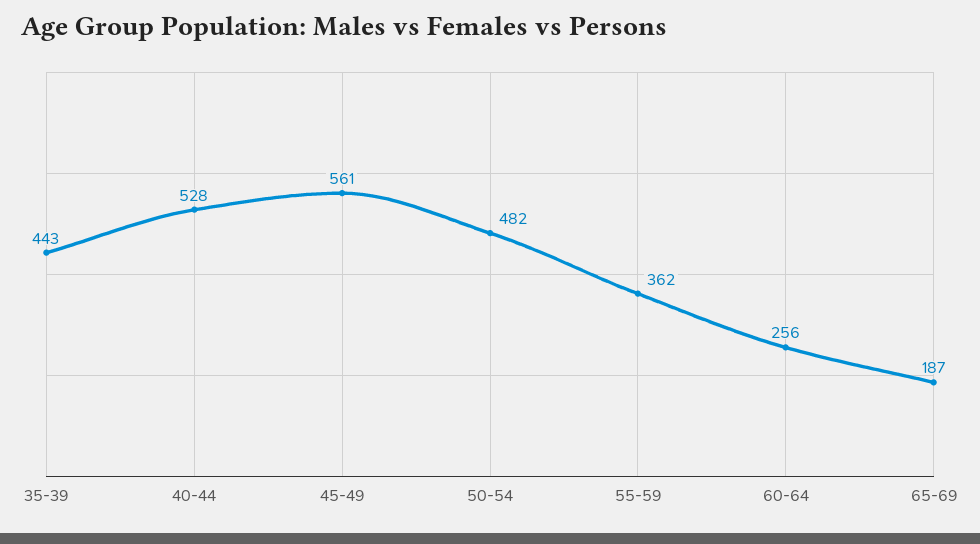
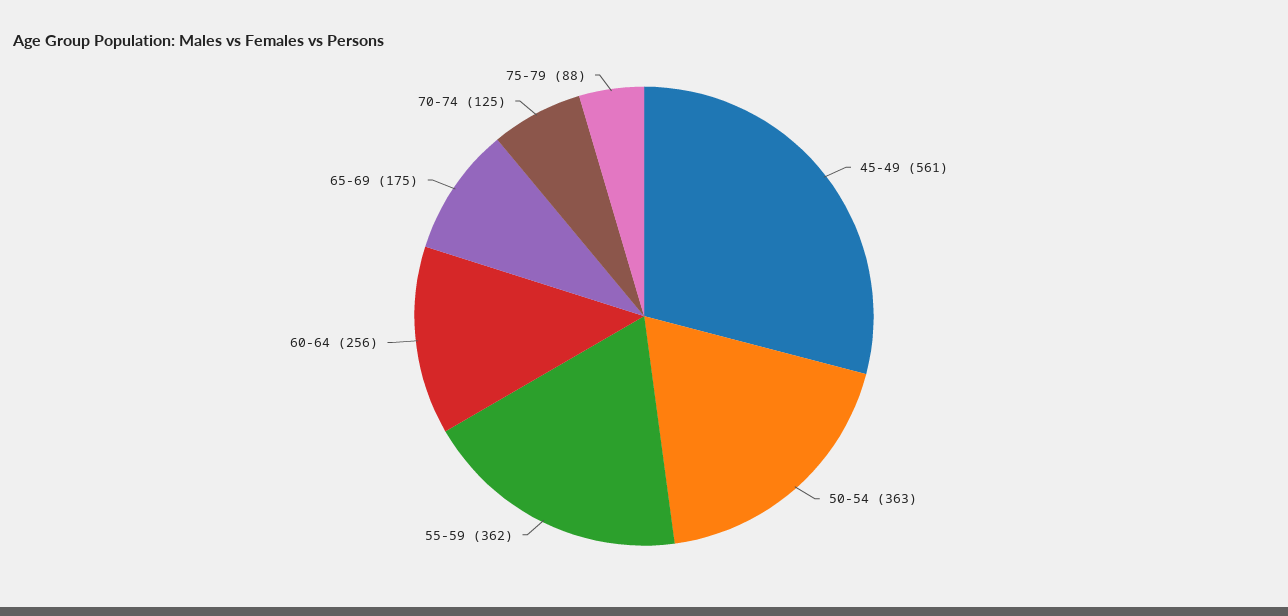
35-39: 443 -> none
40-44: 528 -> none
50-54: 482 -> 363
65-69: 187 -> 175
70-74: none -> 125
75-79: none -> 88

